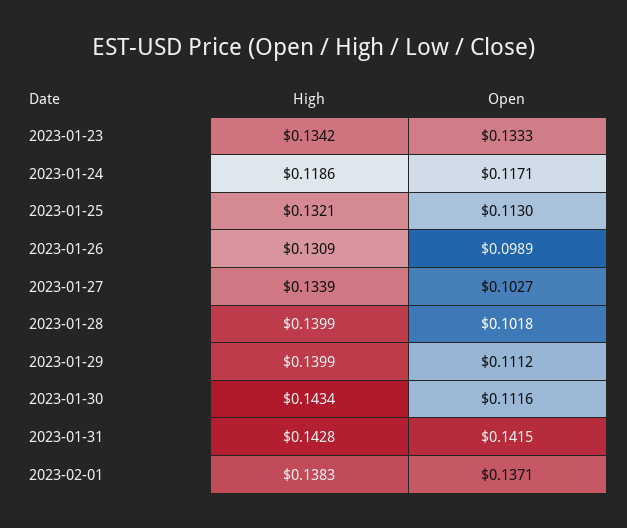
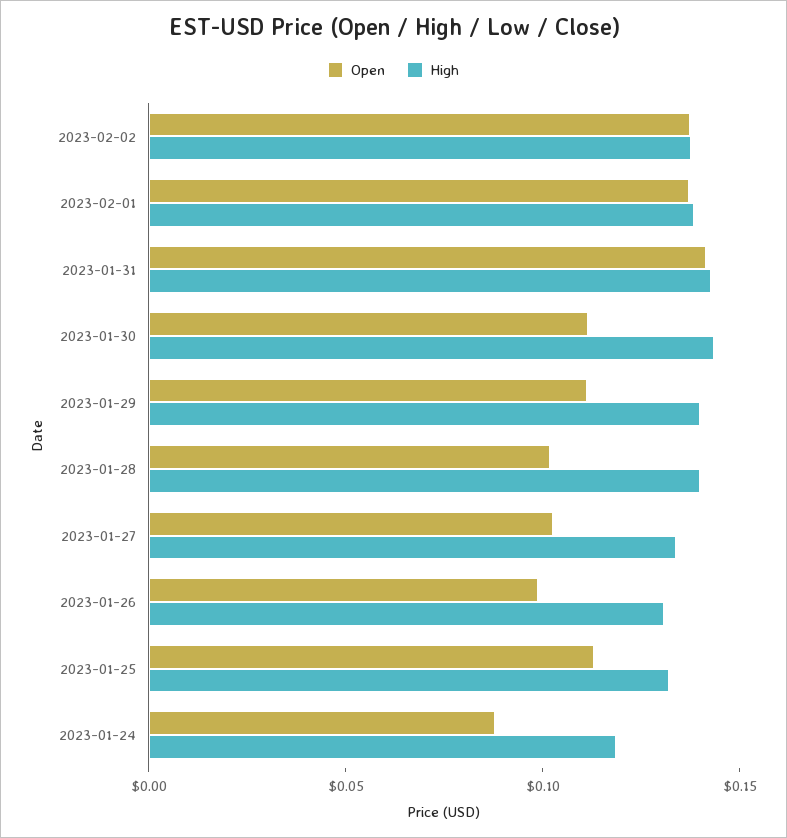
High, 2023-01-23: 0.1342 -> none
Open, 2023-01-23: 0.1333 -> none
Open, 2023-01-24: 0.1171 -> 0.09
Open, 2023-02-02: none -> 0.14
High, 2023-02-02: none -> 0.14

